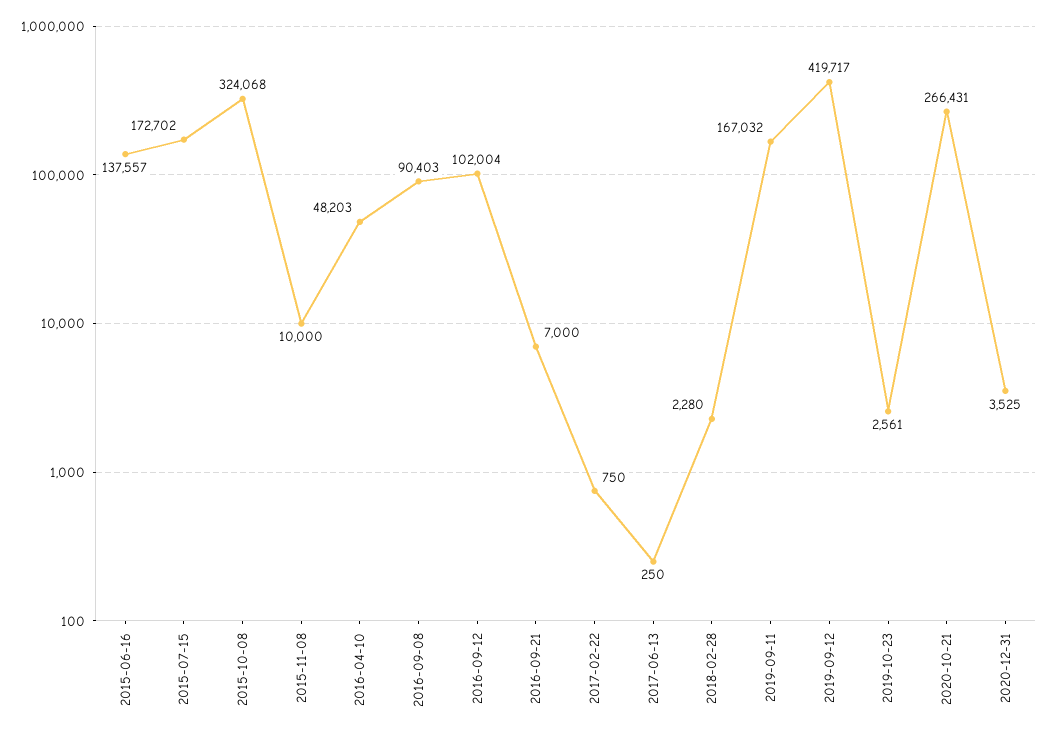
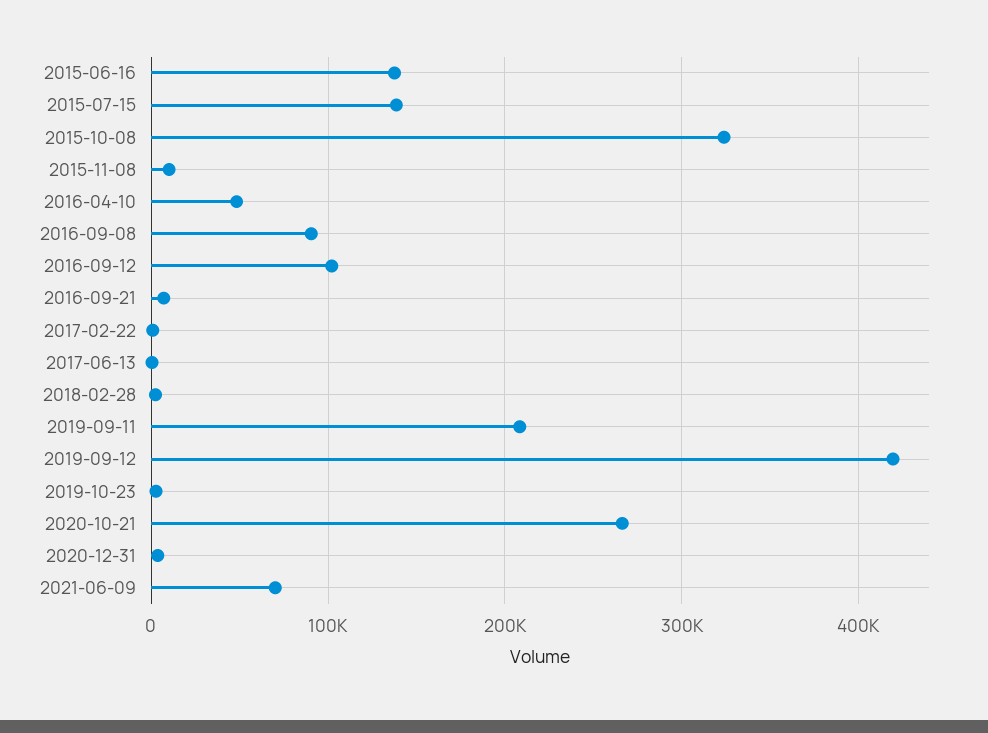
2015-07-15: 172702 -> 140000
2019-09-11: 167032 -> 210000
2021-06-09: none -> 70000

